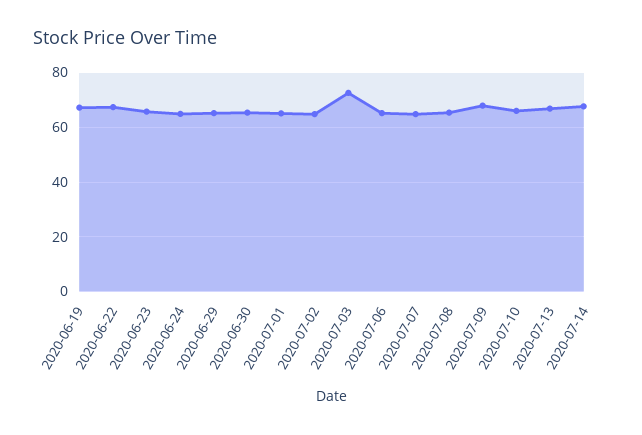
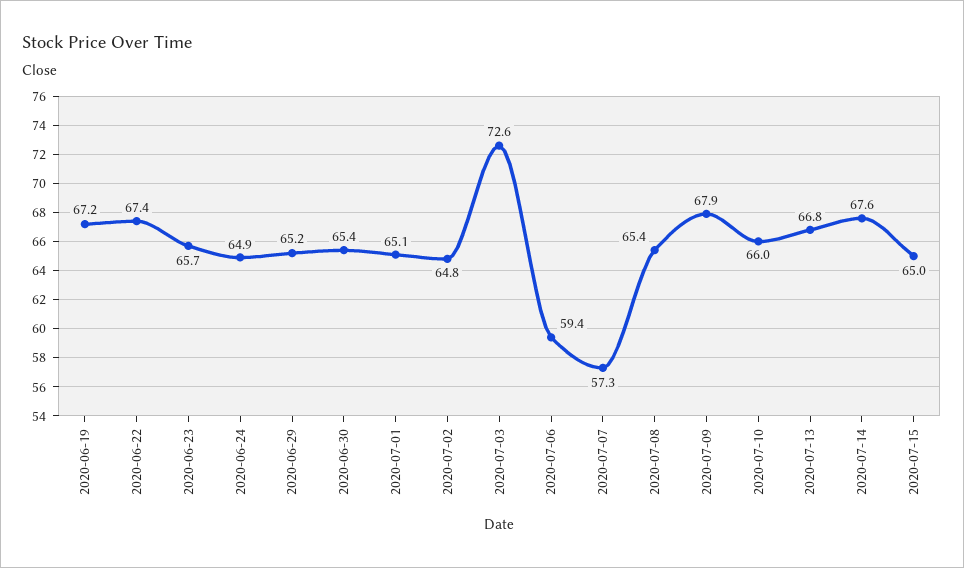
2020-07-06: 65 -> 59.4
2020-07-07: 65 -> 57.3
2020-07-15: none -> 65

